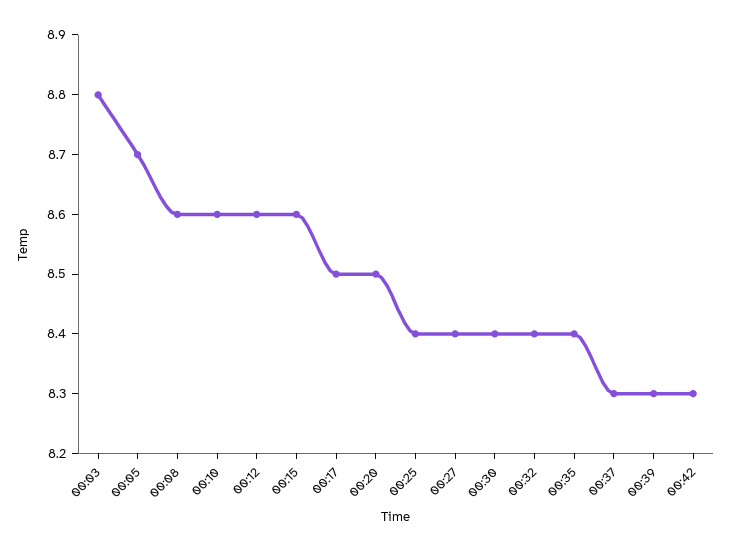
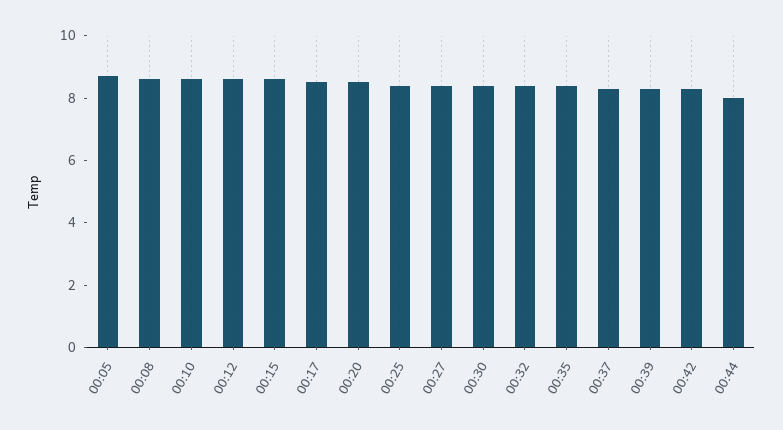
00:03: 8.8 -> none
00:44: none -> 8

